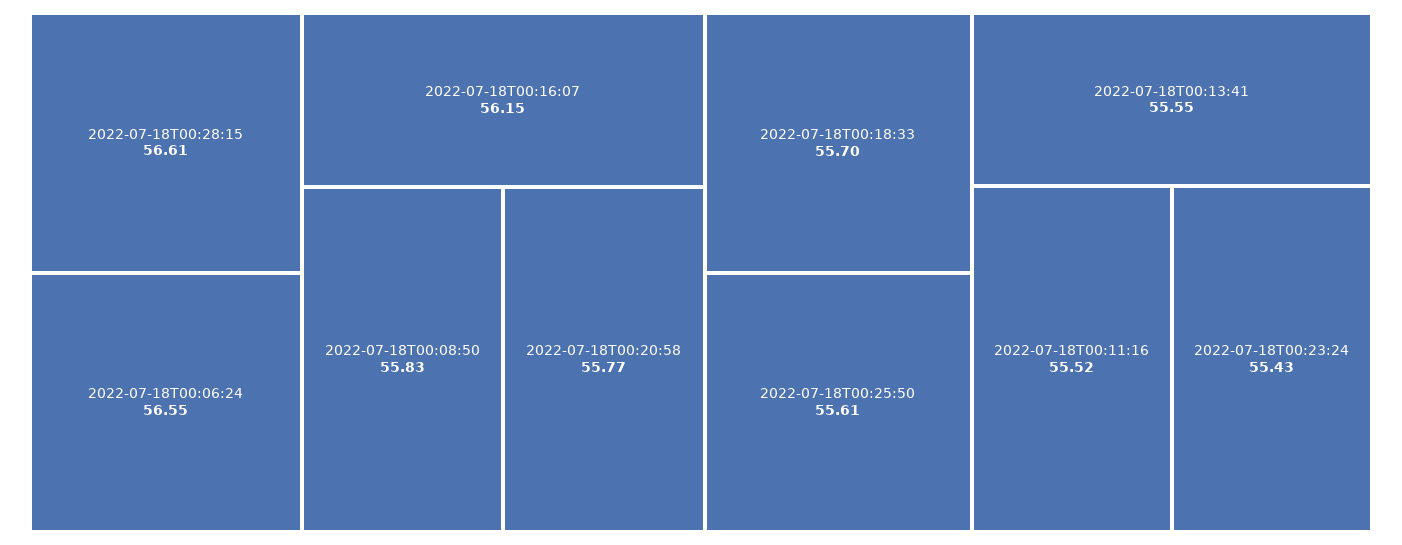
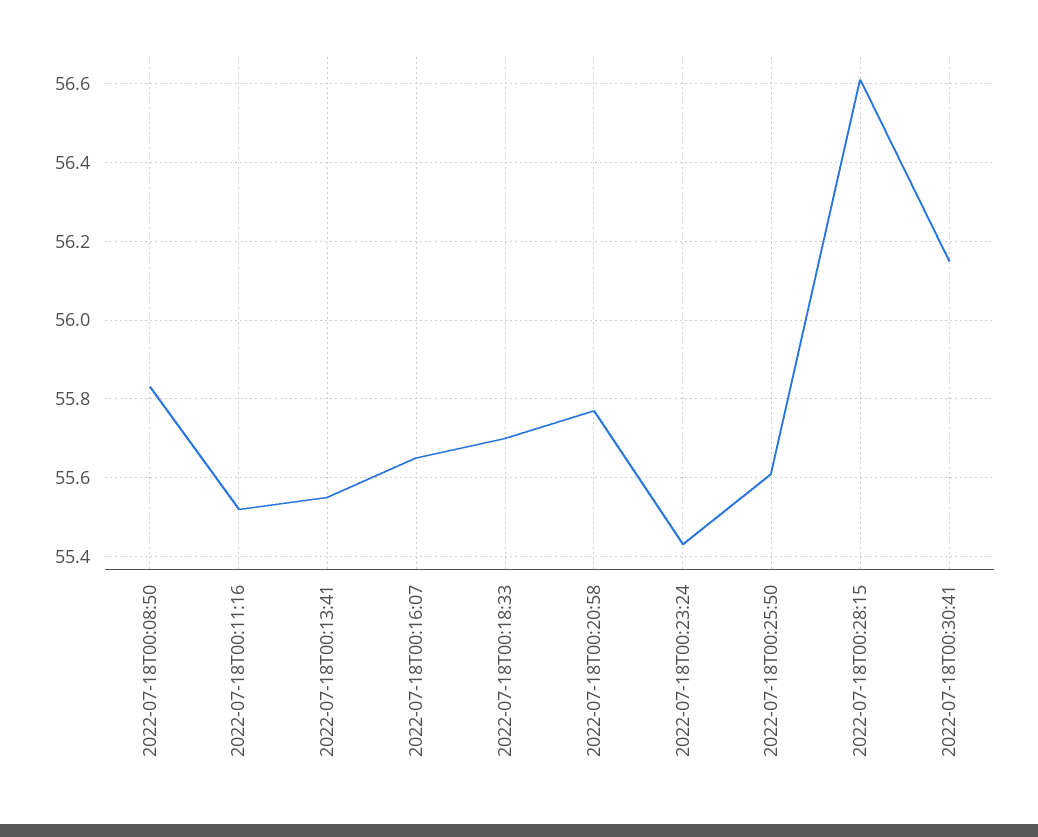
2022-07-18T00:06:24: 56.55 -> none
2022-07-18T00:16:07: 56.15 -> 55.65
2022-07-18T00:30:41: none -> 56.15

